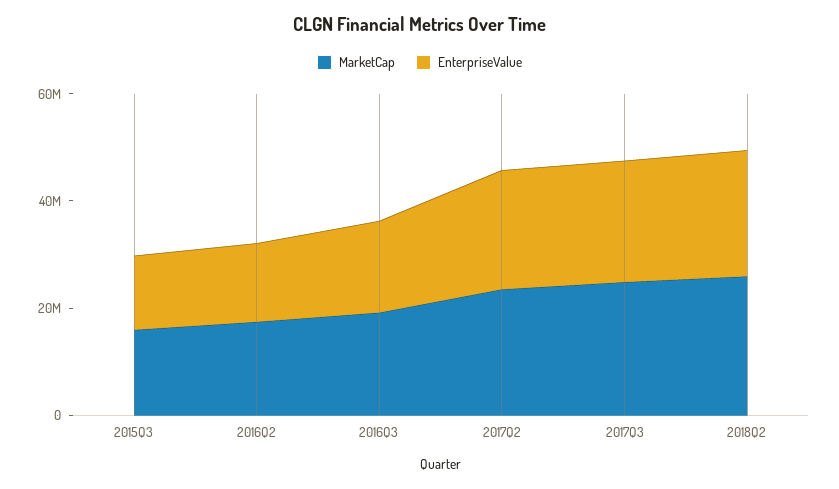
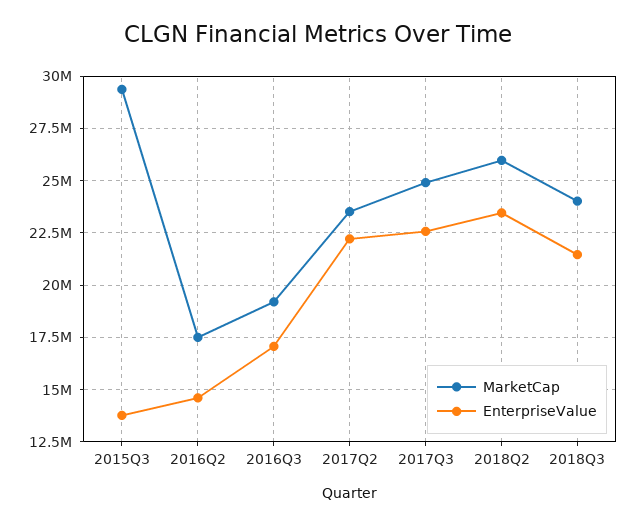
MarketCap, 2015Q3: 15000000 -> 29500000
MarketCap, 2018Q3: none -> 24000000
EnterpriseValue, 2018Q3: none -> 21500000

